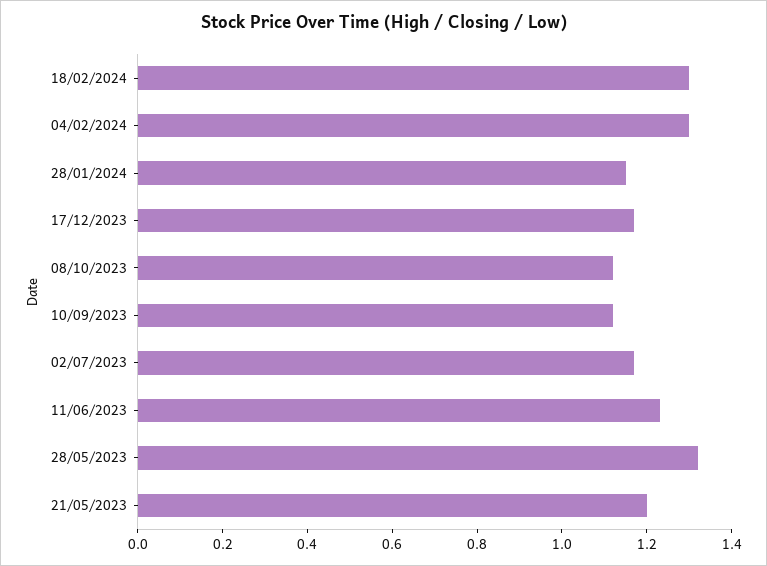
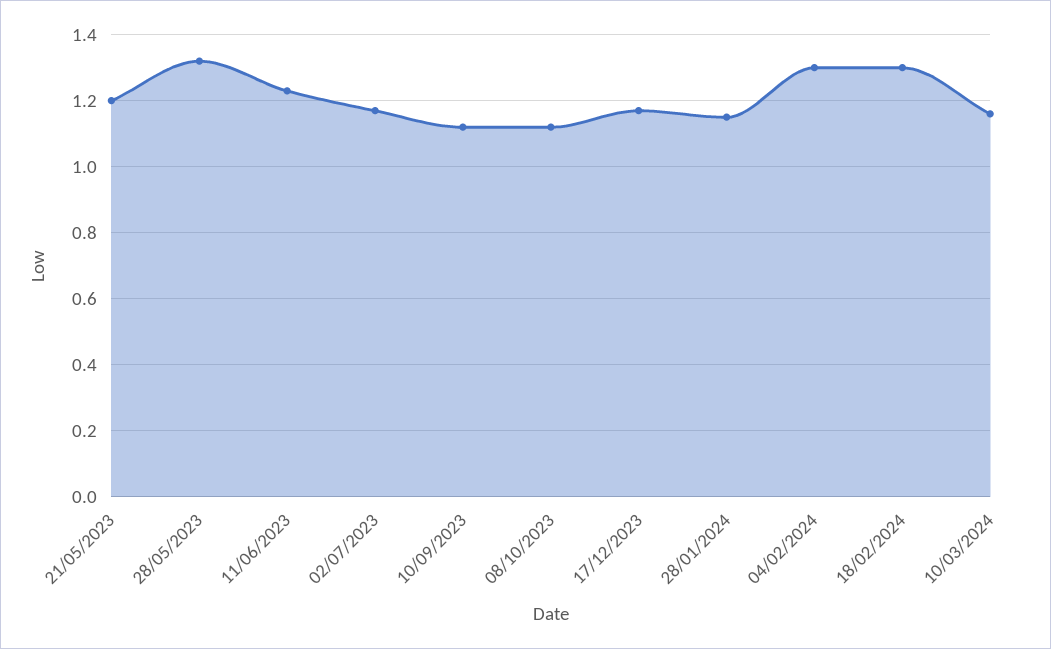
10/03/2024: none -> 1.15

